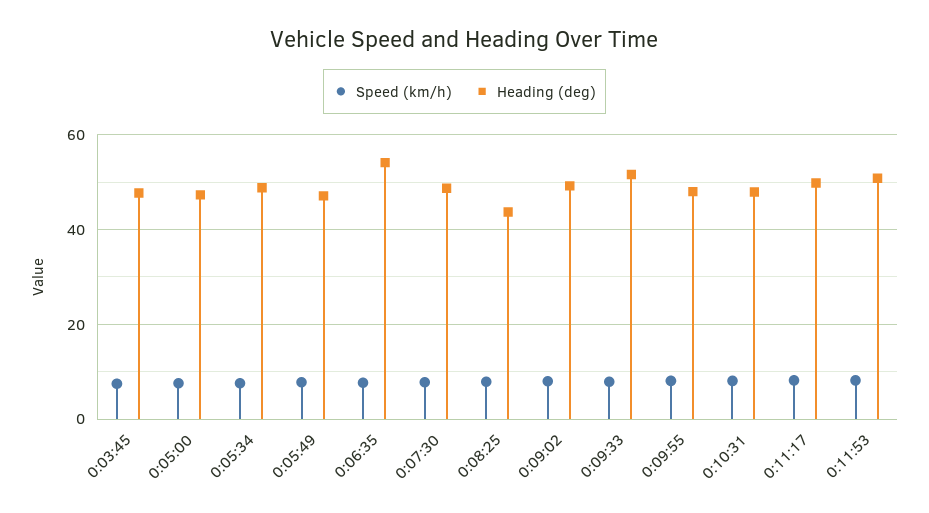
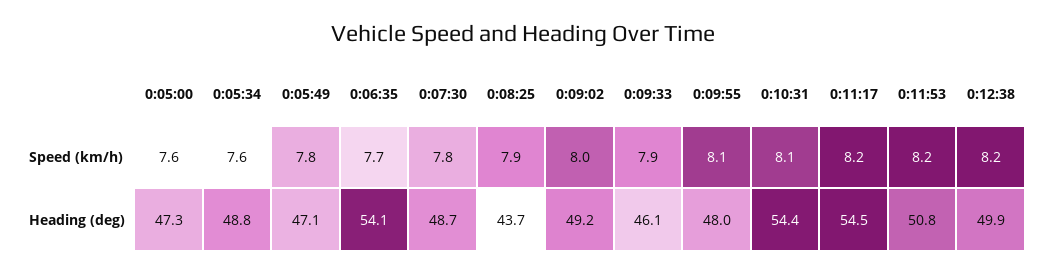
Speed (km/h), 0:03:45: 8 -> none
Heading (deg), 0:03:45: 48 -> none
Heading (deg), 0:09:33: 52 -> 46.1
Heading (deg), 0:10:31: 48 -> 54.4
Heading (deg), 0:11:17: 50 -> 54.5
Speed (km/h), 0:12:38: none -> 8.2
Heading (deg), 0:12:38: none -> 49.9

